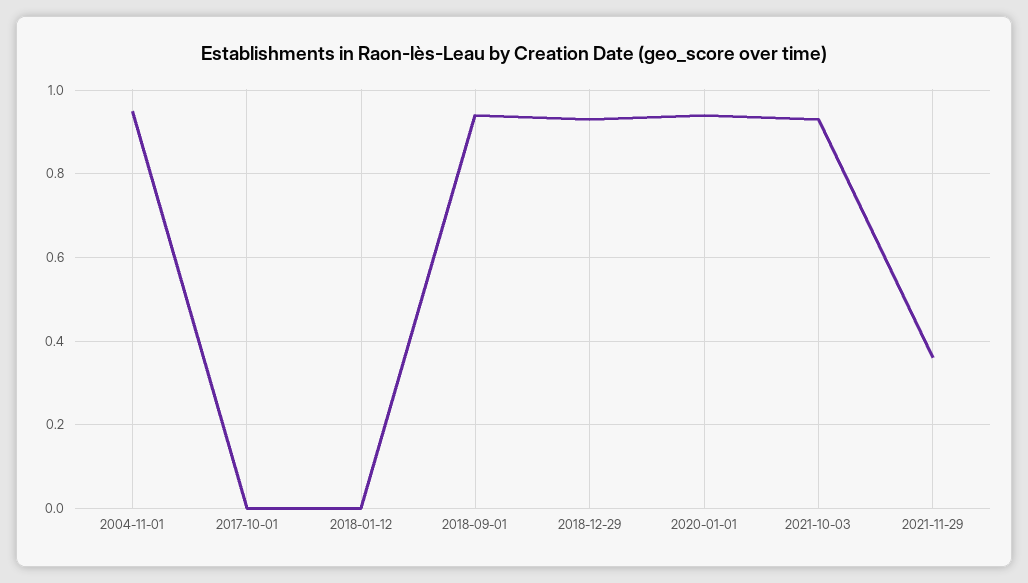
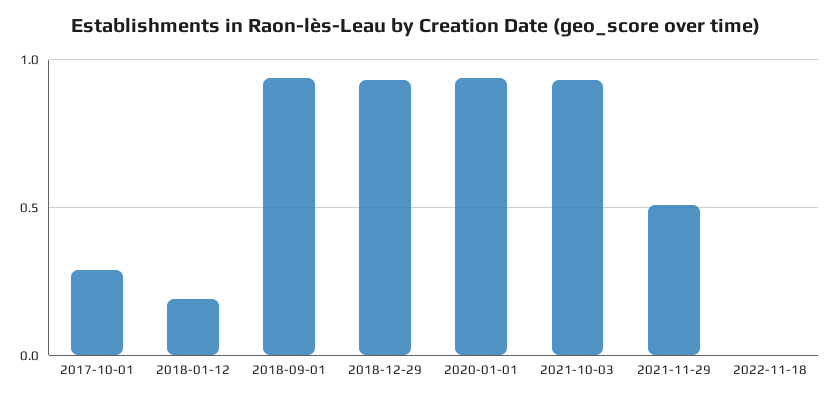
2004-11-01: 0.95 -> none
2017-10-01: 0 -> 0.3
2018-01-12: 0 -> 0.2
2021-11-29: 0.35 -> 0.5
2022-11-18: none -> 0

